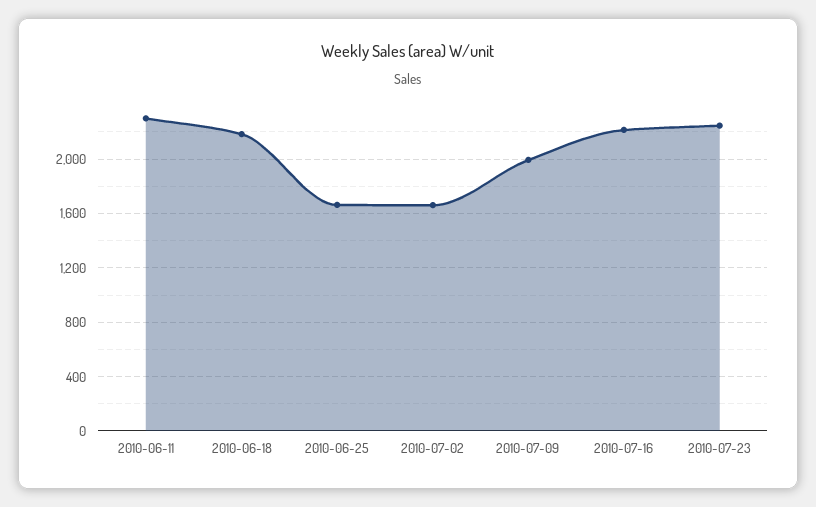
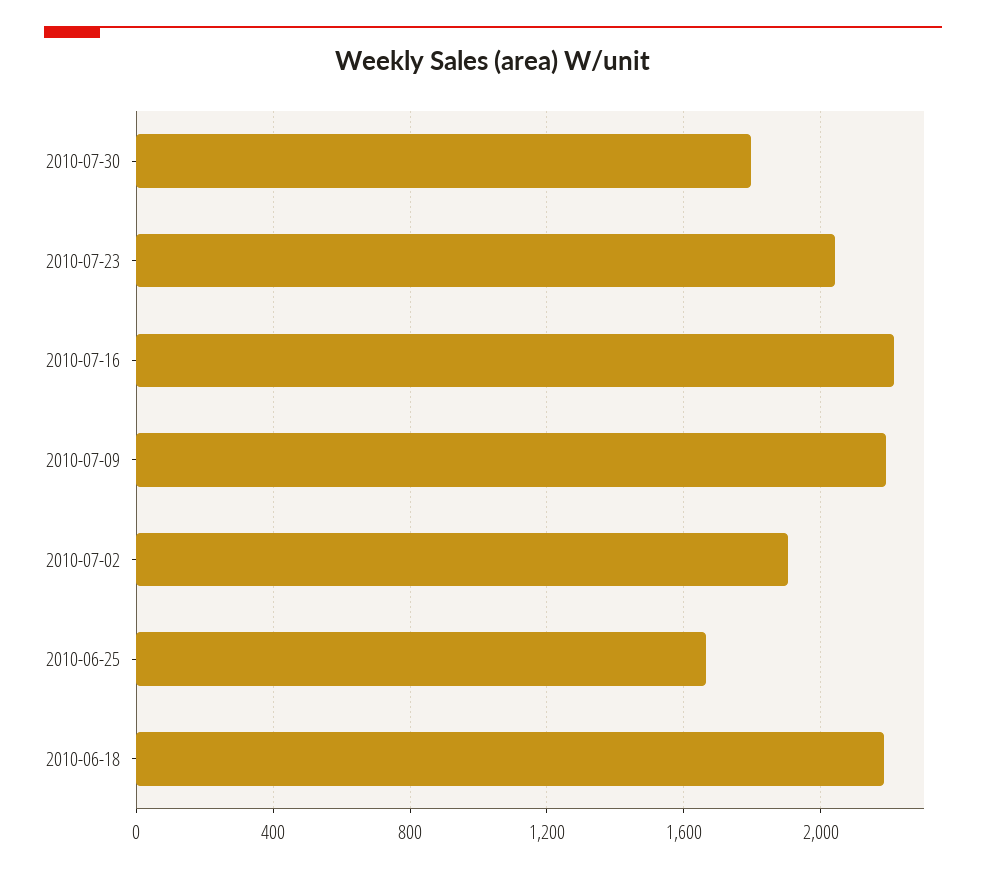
2010-06-11: 2300 -> none
2010-07-02: 1650 -> 1900
2010-07-09: 2000 -> 2200
2010-07-23: 2250 -> 2050
2010-07-30: none -> 1800

